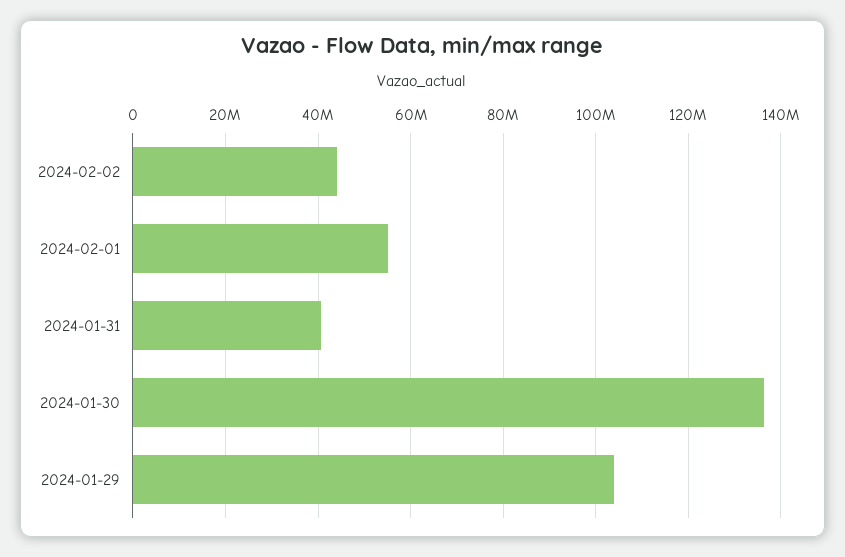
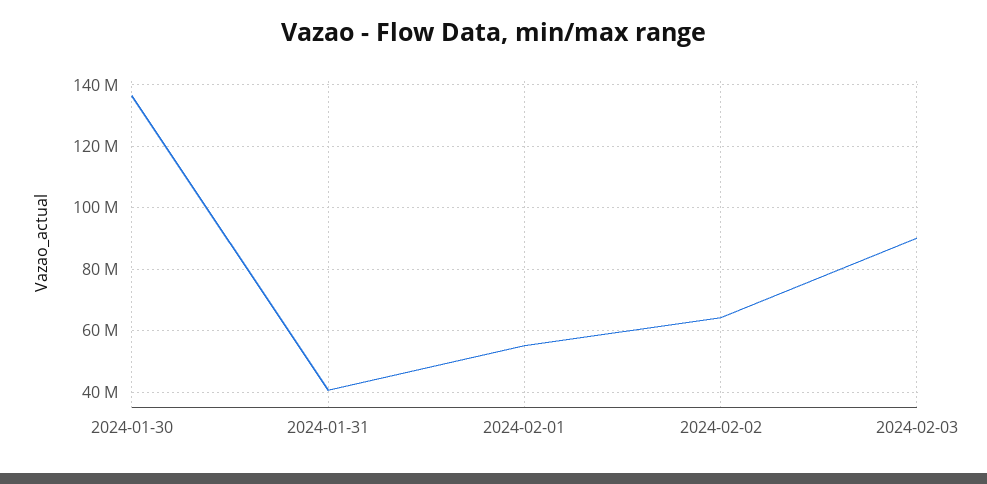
2024-02-02: 44000000 -> 64000000
2024-01-29: 104000000 -> none
2024-02-03: none -> 90000000

